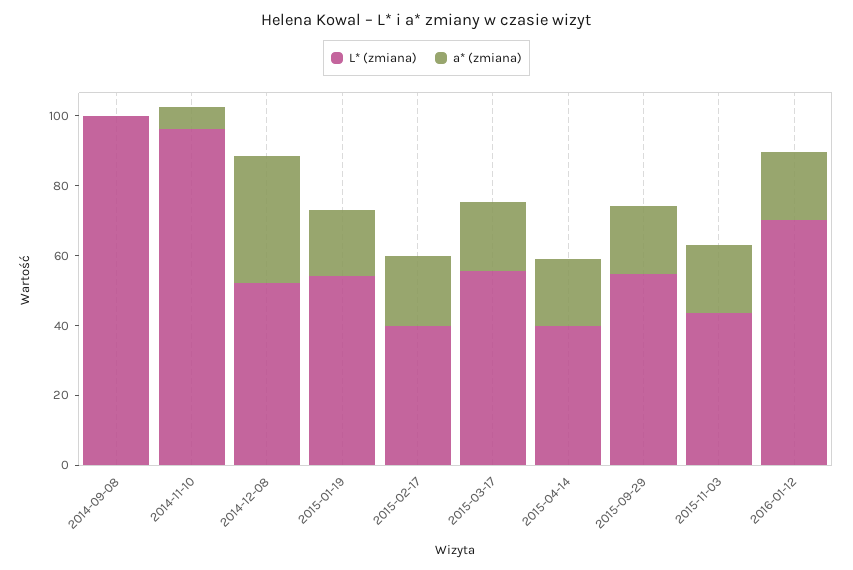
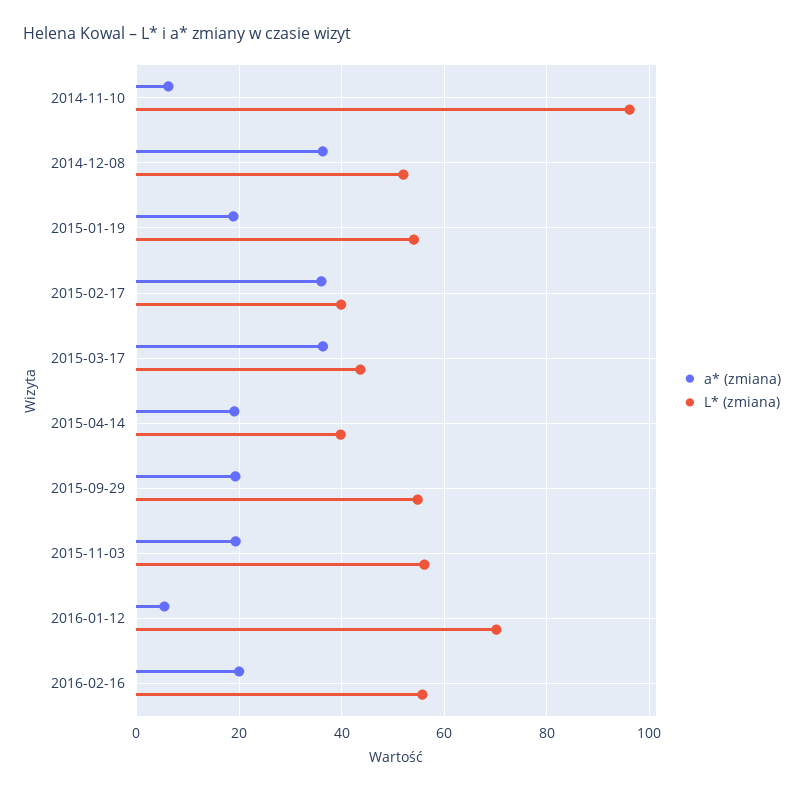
L* (zmiana), 2014-09-08: 100 -> none
a* (zmiana), 2014-09-08: 0 -> none
a* (zmiana), 2015-02-17: 20 -> 36
L* (zmiana), 2015-03-17: 55 -> 44
a* (zmiana), 2015-03-17: 20 -> 36
L* (zmiana), 2015-11-03: 45 -> 56
a* (zmiana), 2016-01-12: 20 -> 6
a* (zmiana), 2016-02-16: none -> 20
L* (zmiana), 2016-02-16: none -> 56

